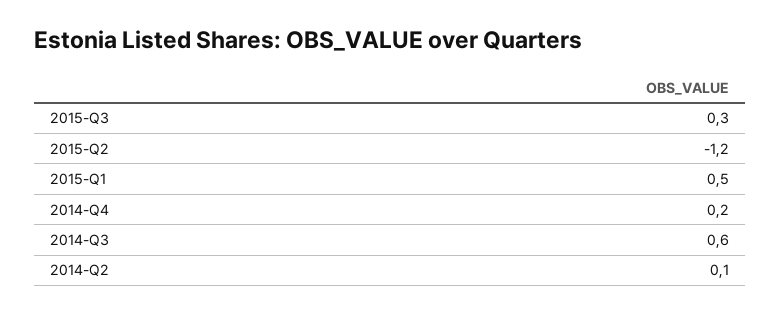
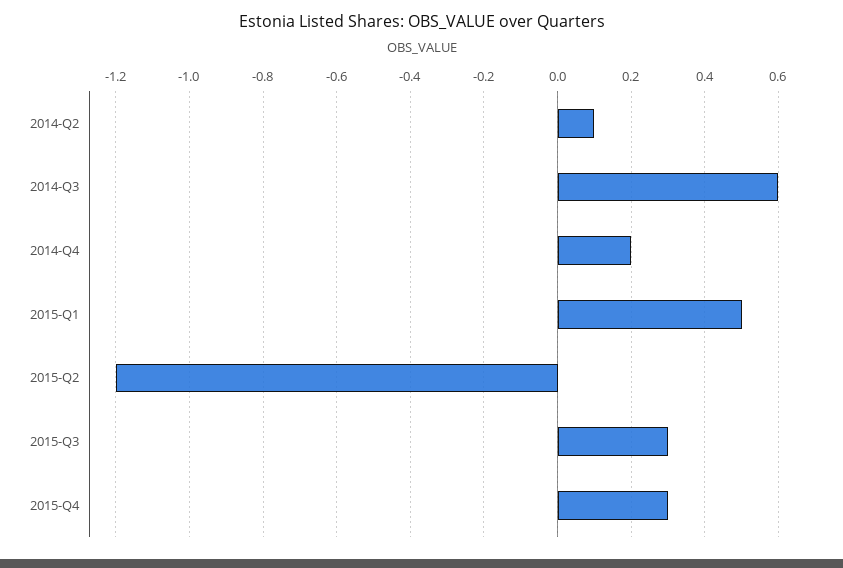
2015-Q4: none -> 0.3

